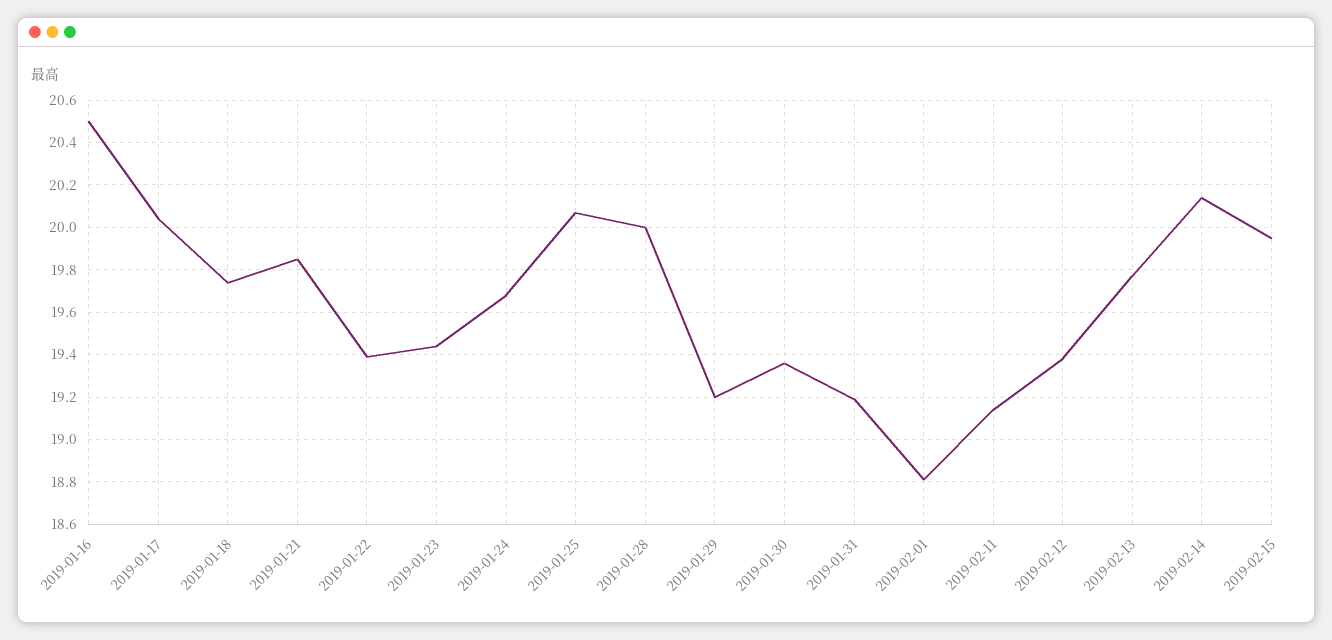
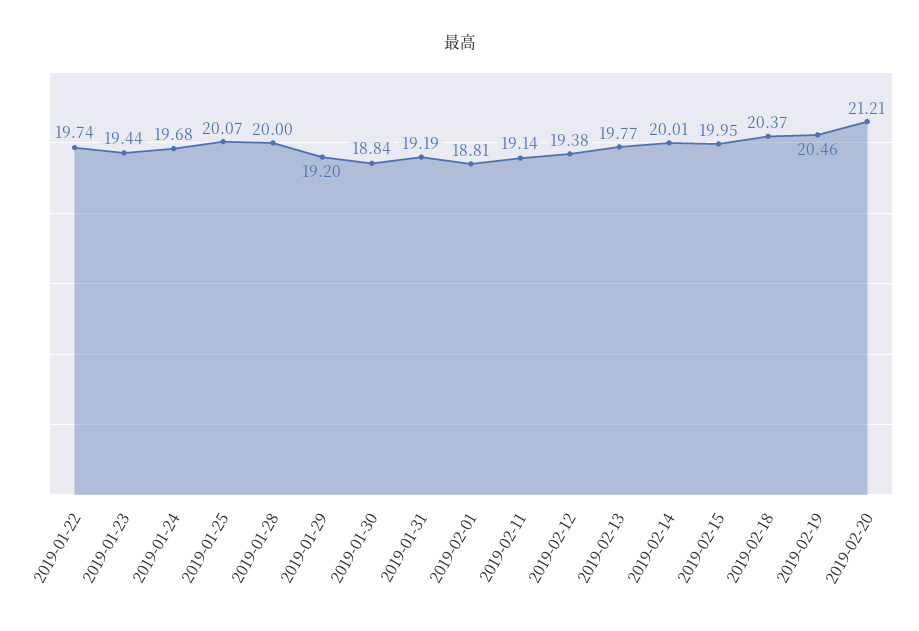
2019-01-16: 20.5 -> none
2019-01-17: 20.05 -> none
2019-01-18: 19.75 -> none
2019-01-21: 19.85 -> none
2019-01-22: 19.4 -> 19.74
2019-01-30: 19.35 -> 18.84
2019-02-14: 20.15 -> 20.01
2019-02-18: none -> 20.37
2019-02-19: none -> 20.46
2019-02-20: none -> 21.21

